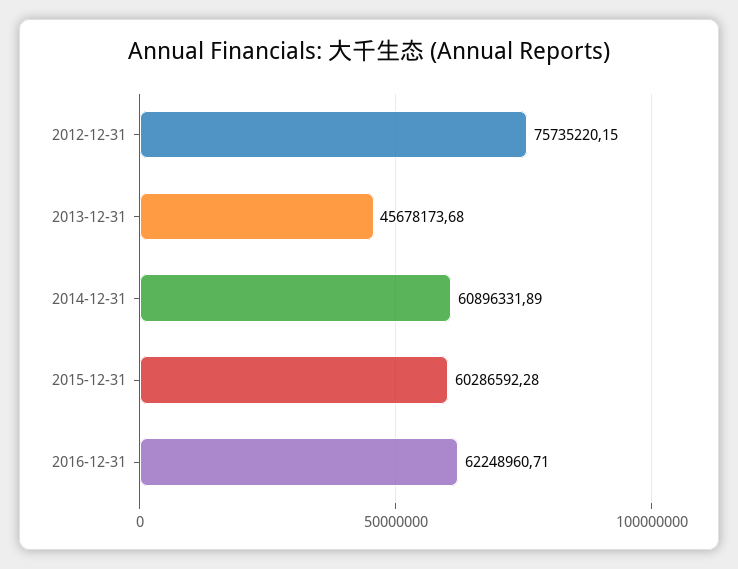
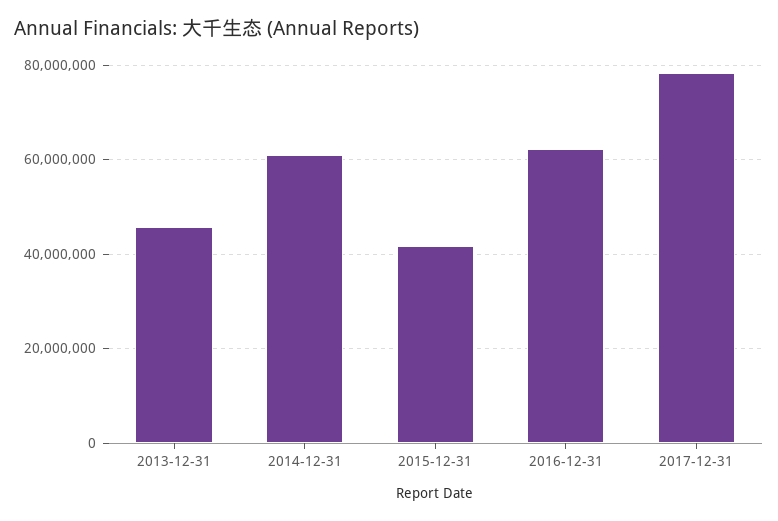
2012-12-31: 75735220.15 -> none
2015-12-31: 60286592.28 -> 42000000
2017-12-31: none -> 78000000

